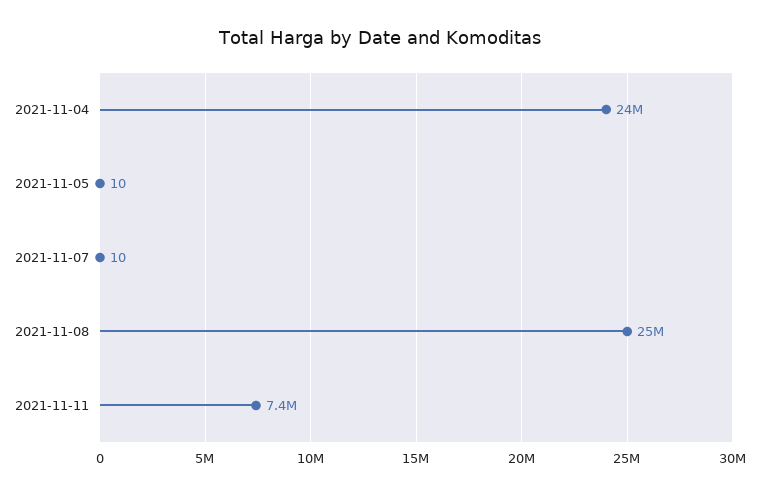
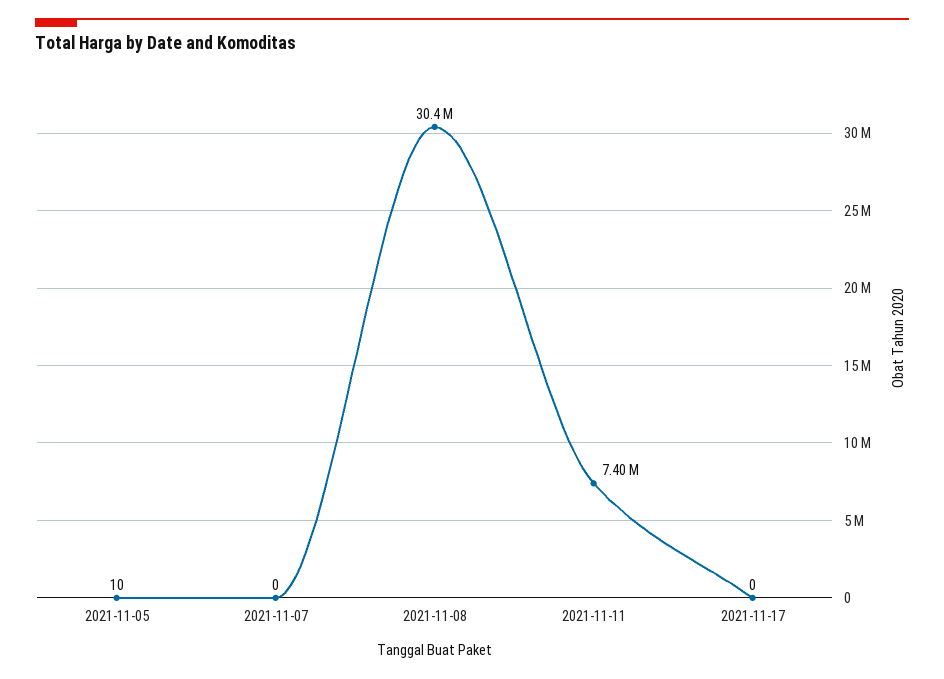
2021-11-04: 24000000 -> none
2021-11-07: 10 -> 0
2021-11-08: 25000000 -> 30400000
2021-11-17: none -> 0

